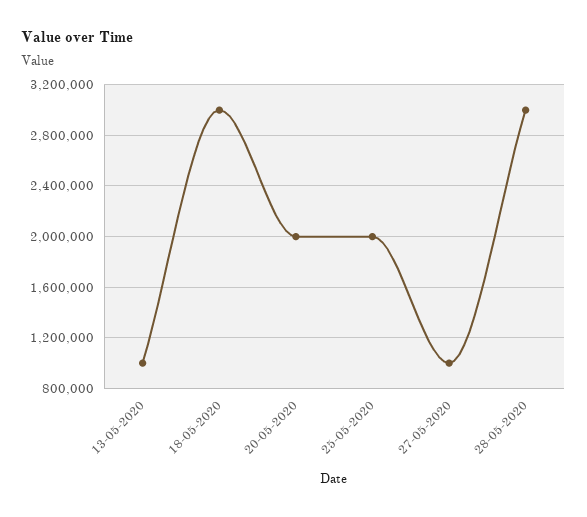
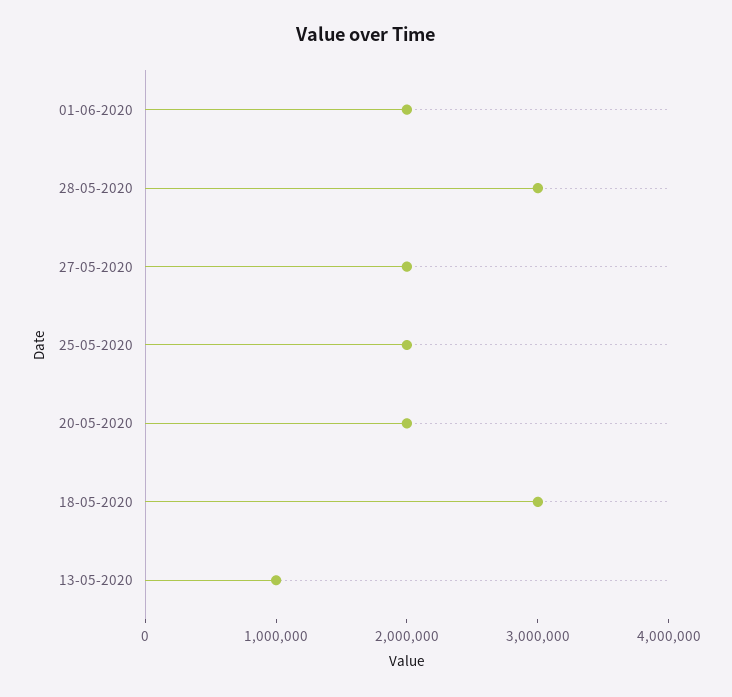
27-05-2020: 1000000 -> 2000000
01-06-2020: none -> 2000000

